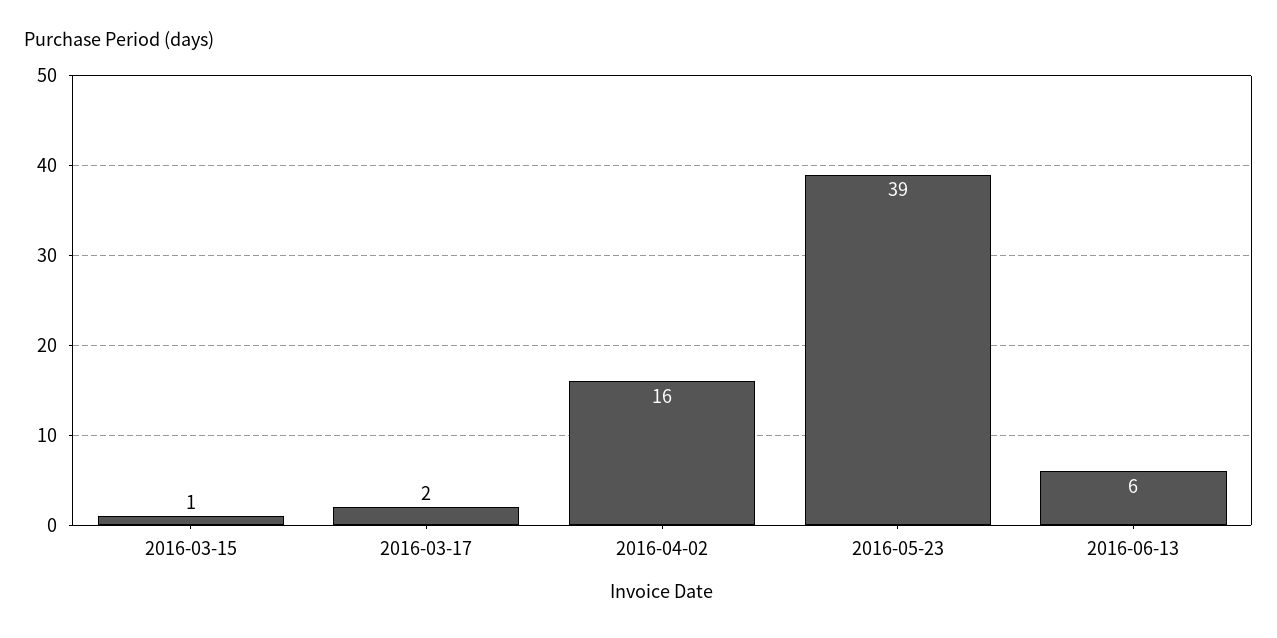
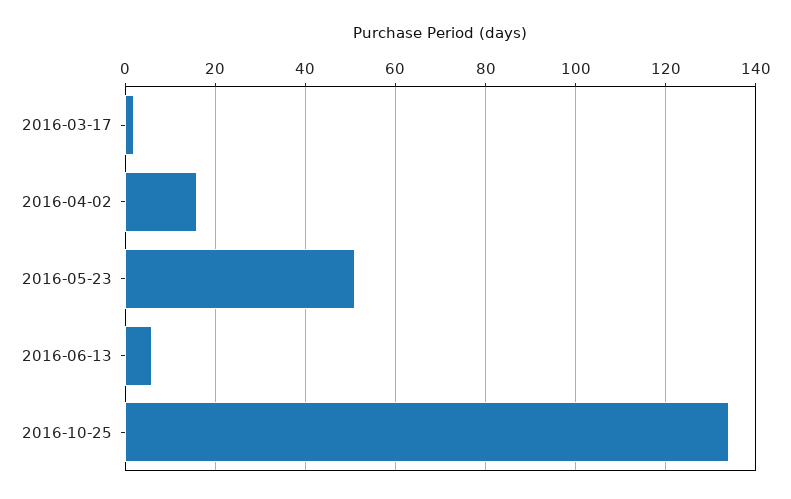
2016-03-15: 1 -> none
2016-05-23: 39 -> 50
2016-10-25: none -> 135

